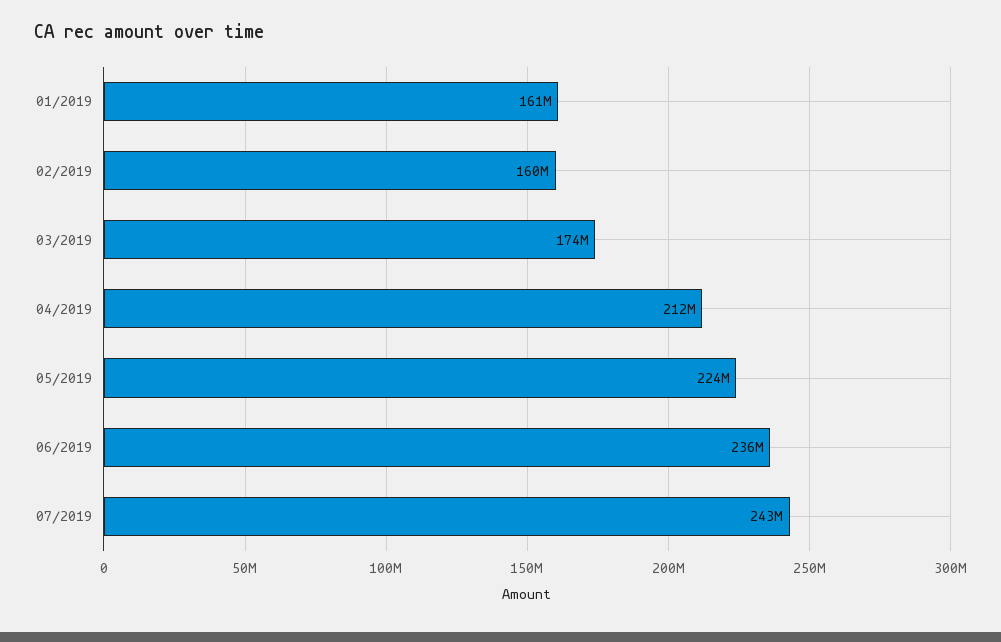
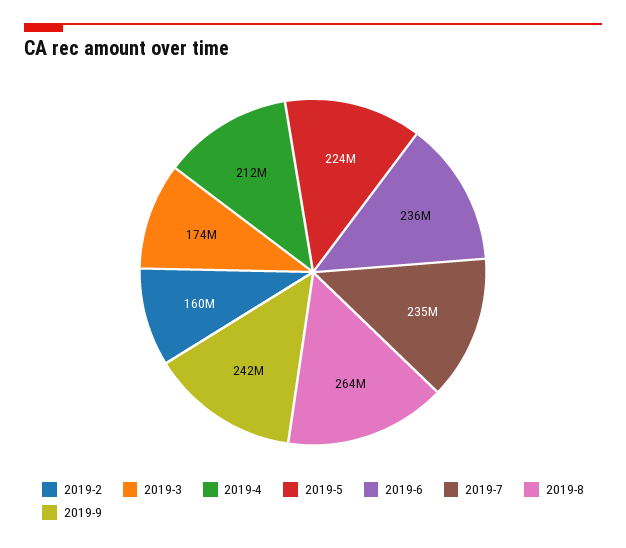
01/2019: 161000000 -> none
07/2019: 243000000 -> 235000000
2019-8: none -> 264000000
2019-9: none -> 242000000

